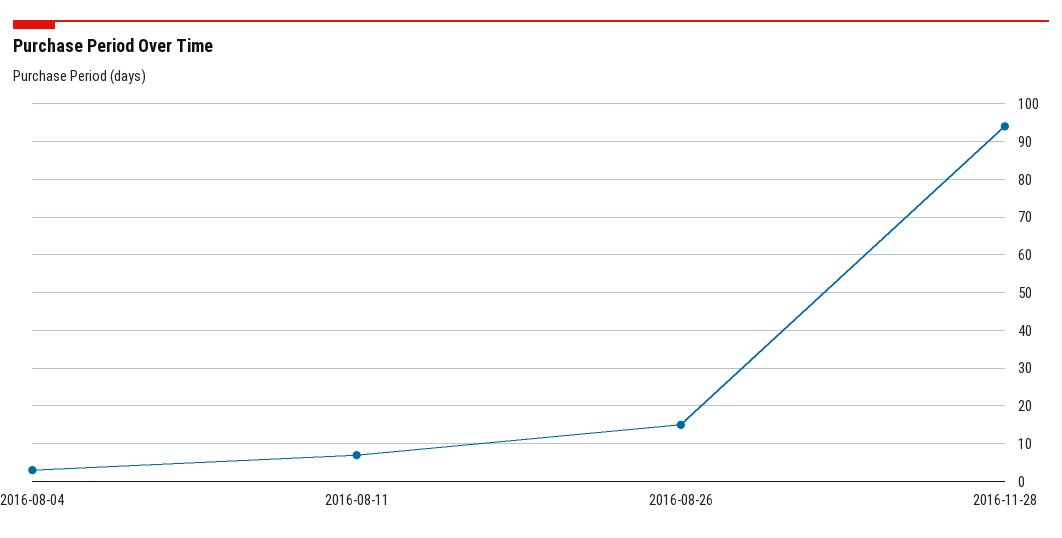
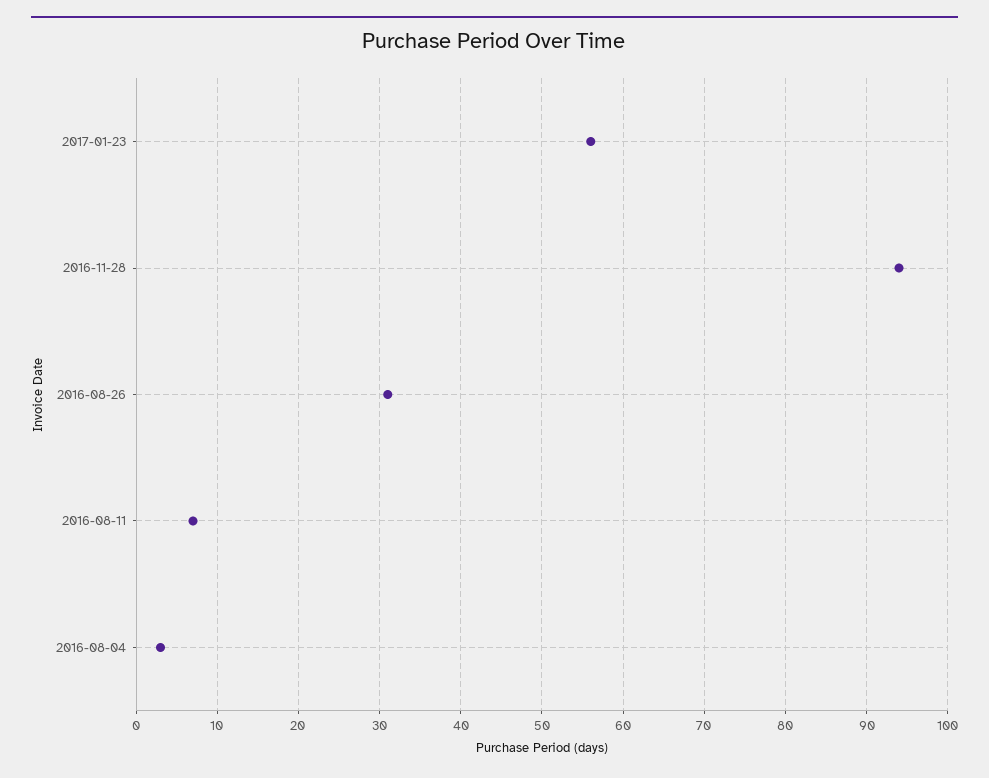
2016-08-26: 15 -> 31
2017-01-23: none -> 56

